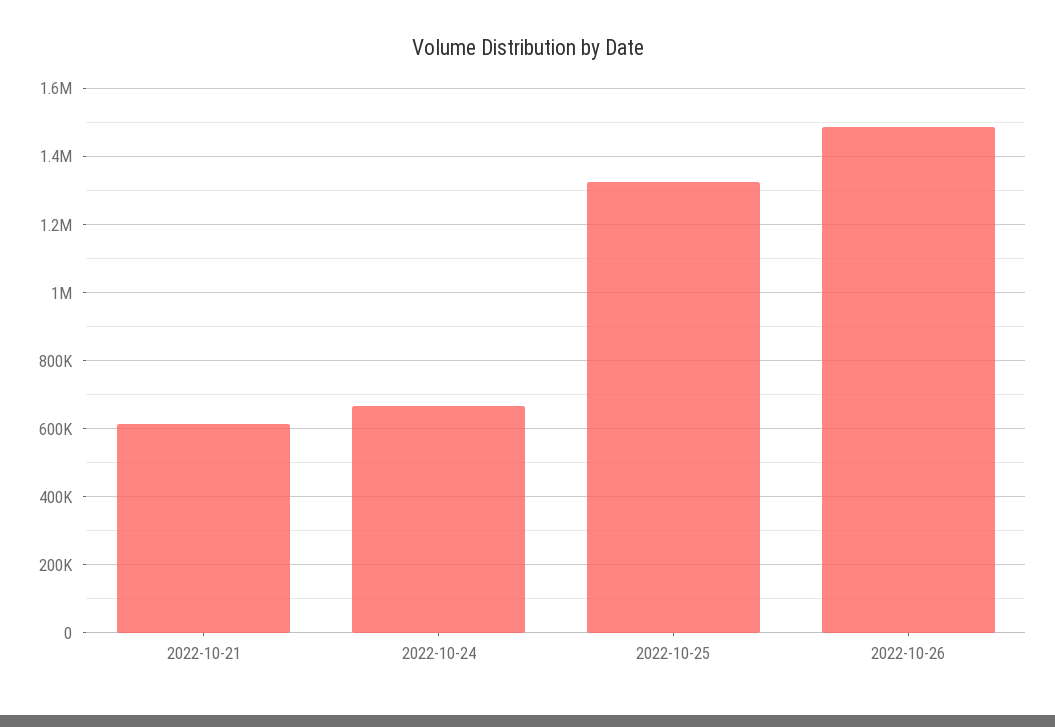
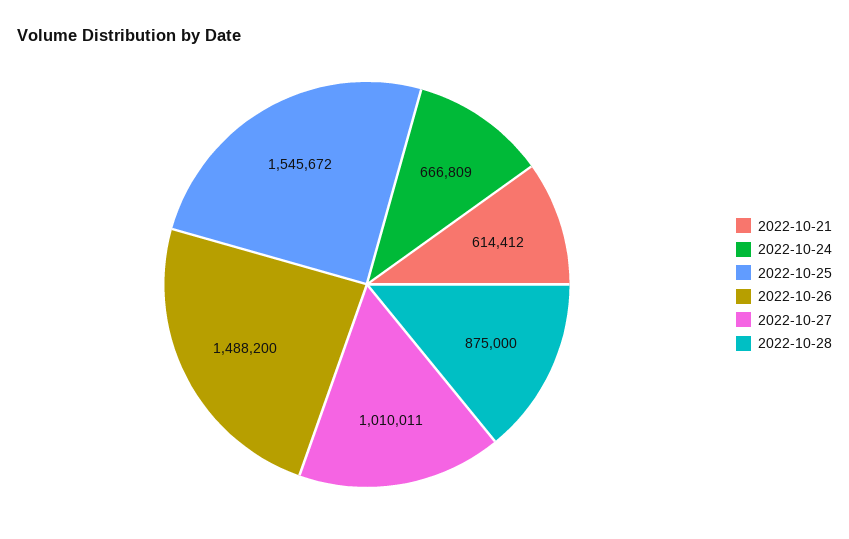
2022-10-25: 1320000 -> 1545672
2022-10-27: none -> 1010011
2022-10-28: none -> 875000

